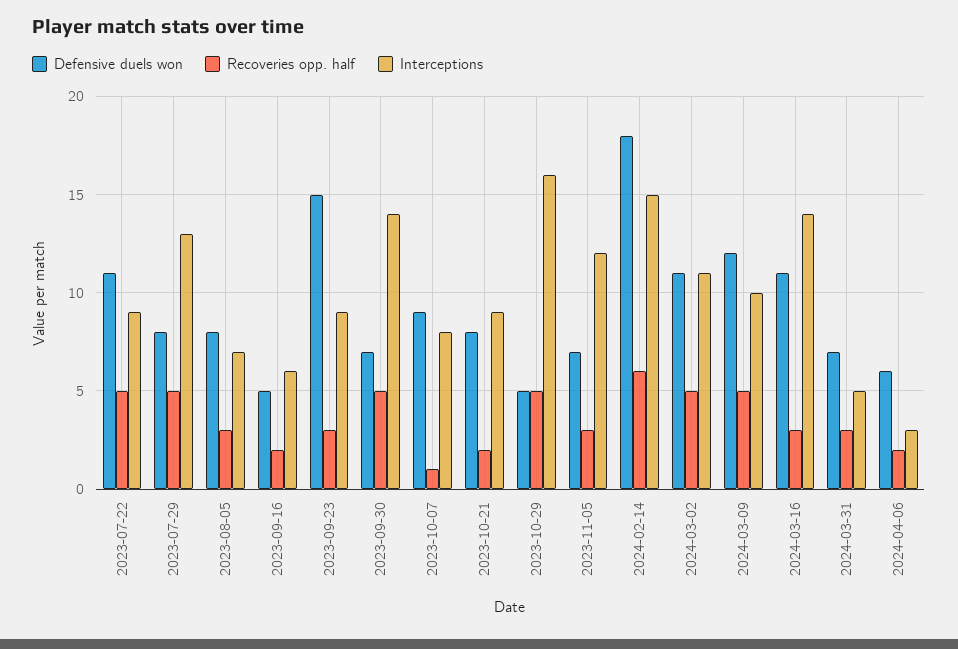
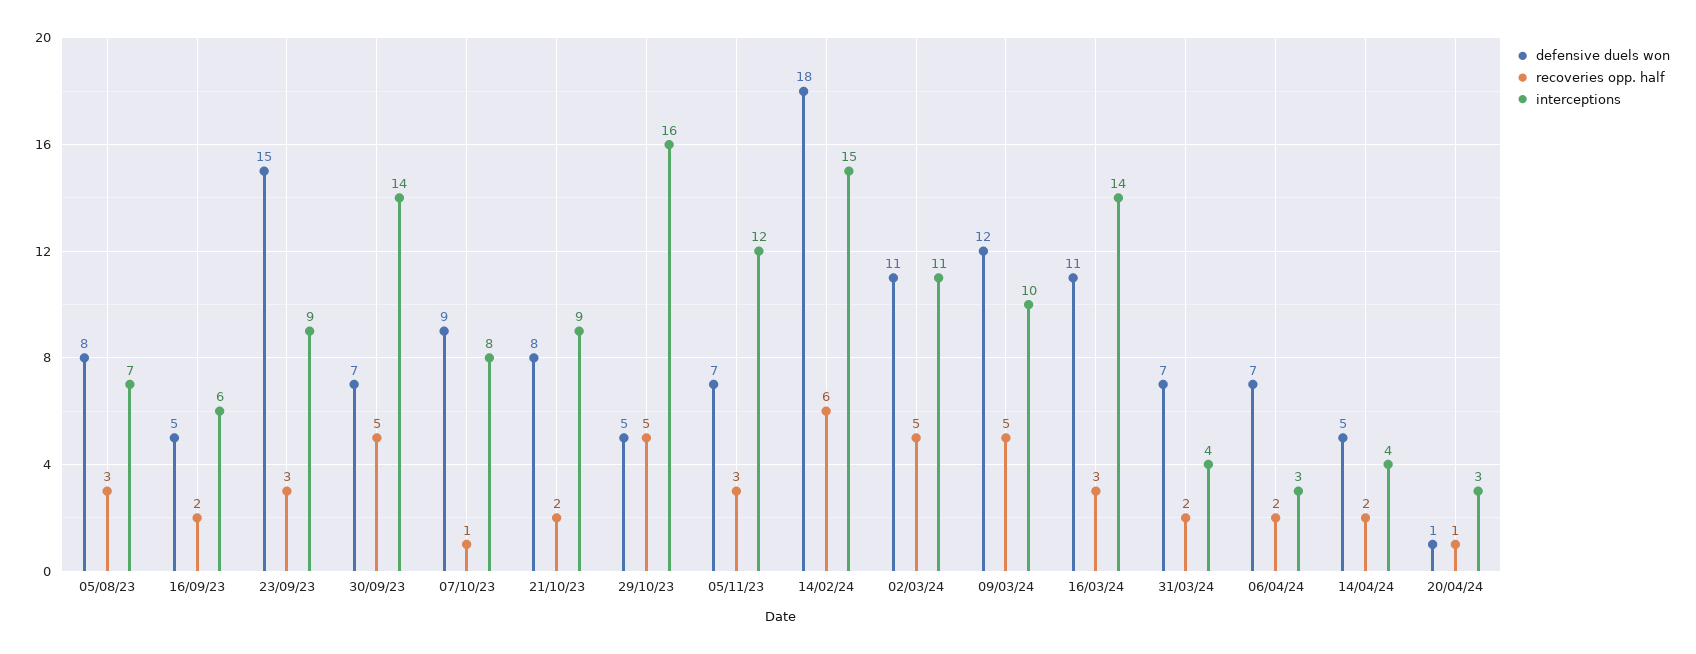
Defensive duels won, 2023-07-22: 11 -> none
Recoveries opp. half, 2023-07-22: 5 -> none
Interceptions, 2023-07-22: 9 -> none
Defensive duels won, 2023-07-29: 8 -> none
Recoveries opp. half, 2023-07-29: 5 -> none
Interceptions, 2023-07-29: 13 -> none
Recoveries opp. half, 2024-03-31: 3 -> 2
Interceptions, 2024-03-31: 5 -> 4
Defensive duels won, 2024-04-06: 6 -> 7
Defensive duels won, 14/04/24: none -> 5
Recoveries opp. half, 14/04/24: none -> 2
Interceptions, 14/04/24: none -> 4
Defensive duels won, 20/04/24: none -> 1
Recoveries opp. half, 20/04/24: none -> 1
Interceptions, 20/04/24: none -> 3

